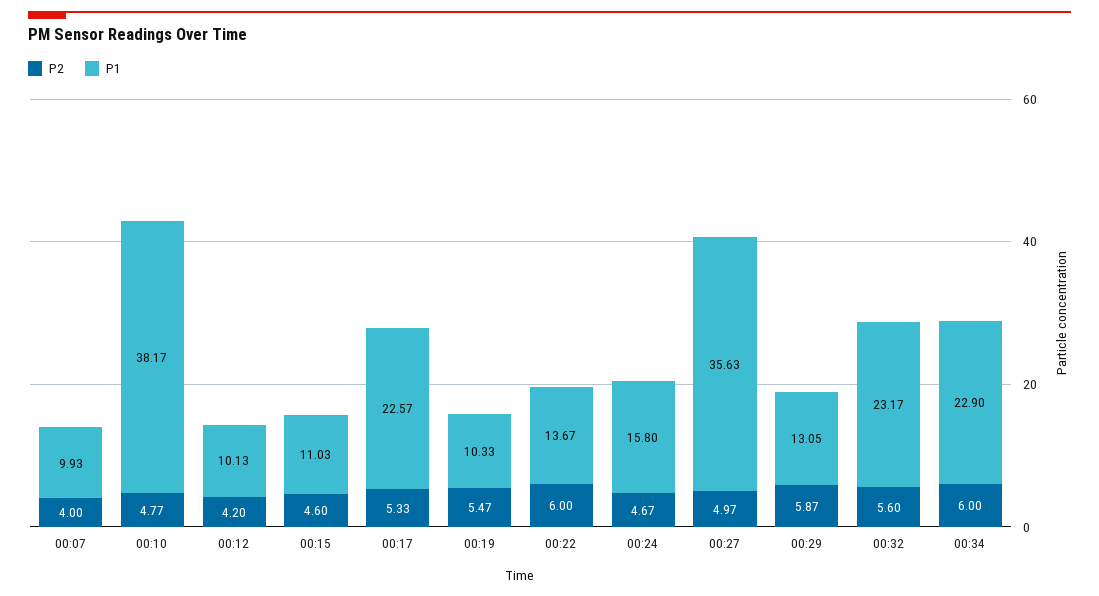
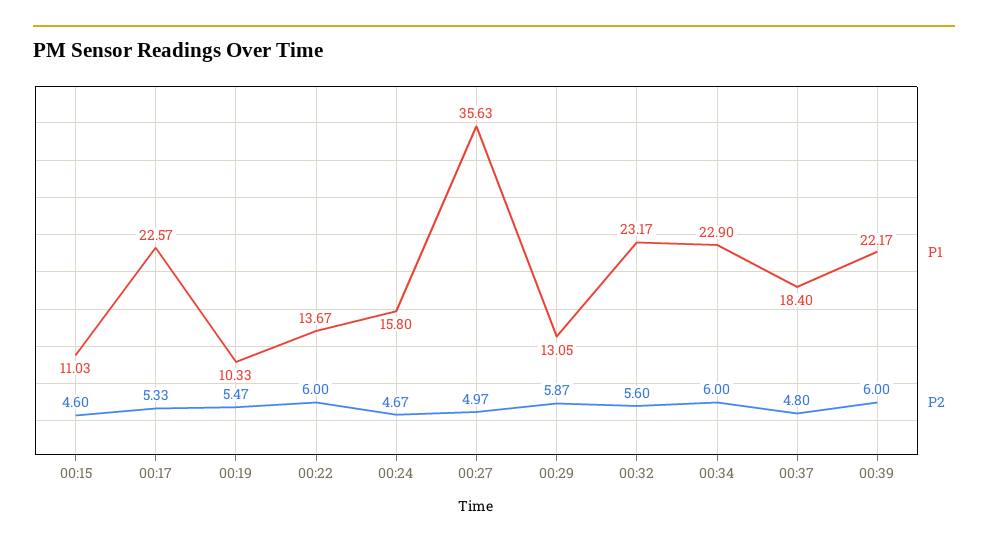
P2, 00:07: 4 -> none
P1, 00:07: 9.93 -> none
P2, 00:10: 4.77 -> none
P1, 00:10: 38.17 -> none
P2, 00:12: 4.2 -> none
P1, 00:12: 10.13 -> none
P1, 00:37: none -> 18.4
P2, 00:37: none -> 4.8
P1, 00:39: none -> 22.17
P2, 00:39: none -> 6

